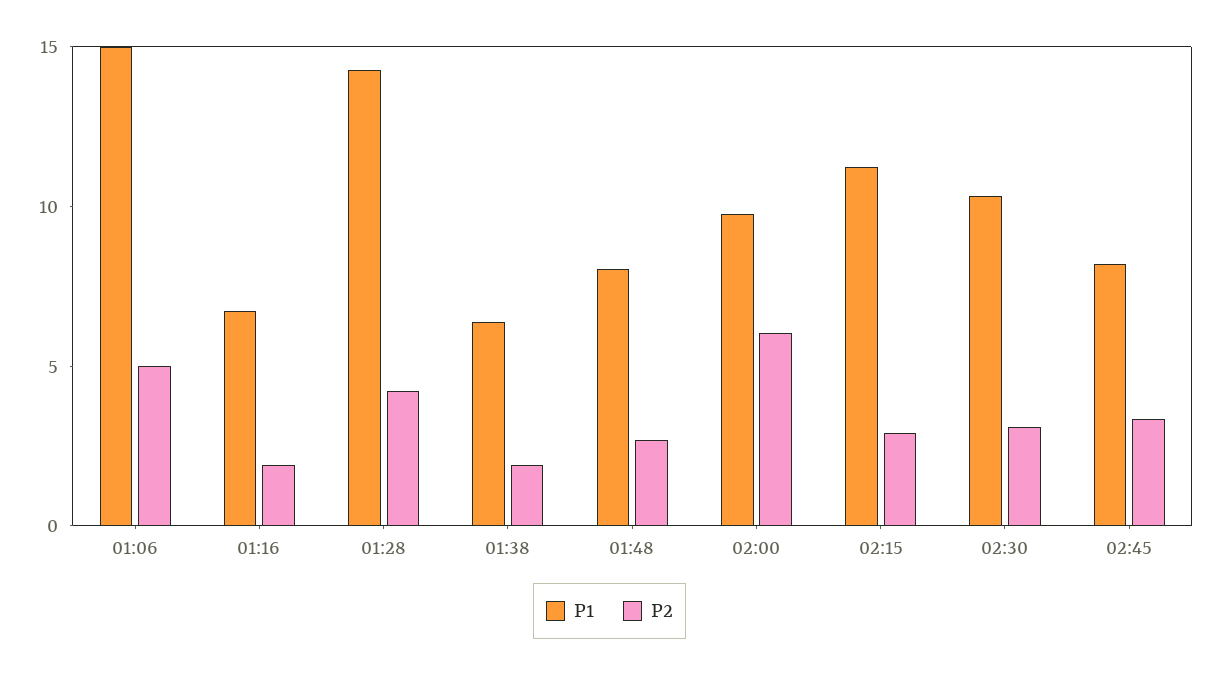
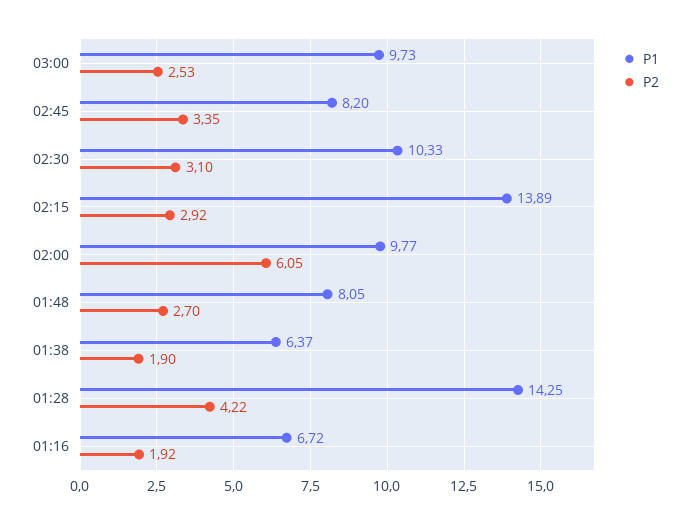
P1, 01:06: 15 -> none
P2, 01:06: 5 -> none
P1, 02:15: 11 -> 13.89
P1, 03:00: none -> 9.73
P2, 03:00: none -> 2.53

